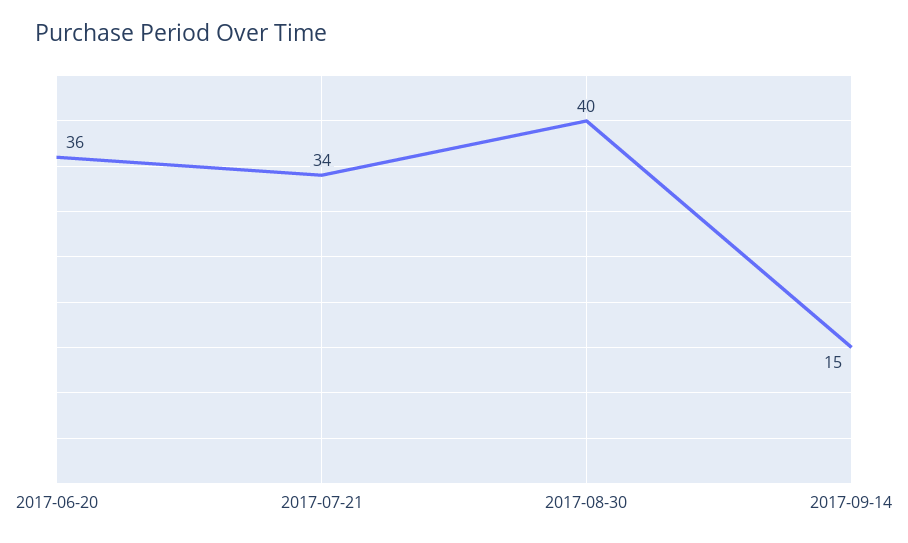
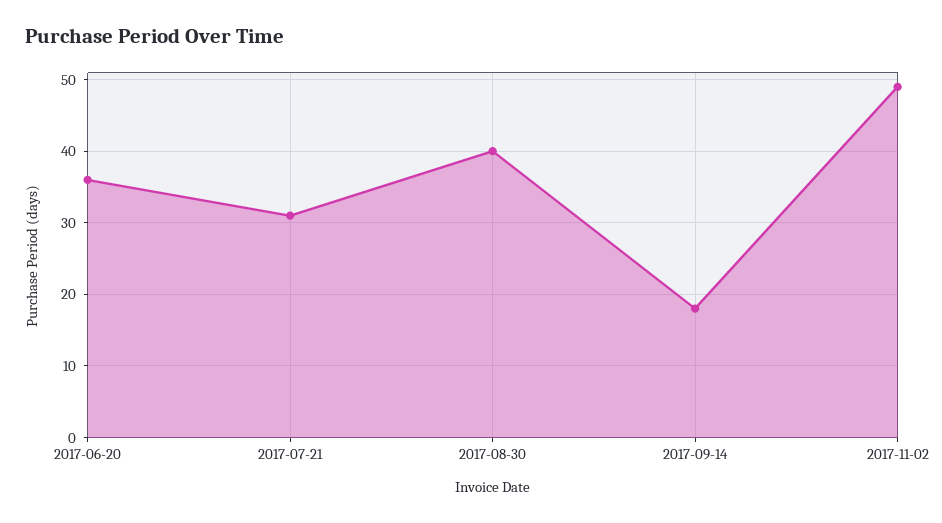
2017-07-21: 34 -> 31
2017-09-14: 15 -> 18
2017-11-02: none -> 49

